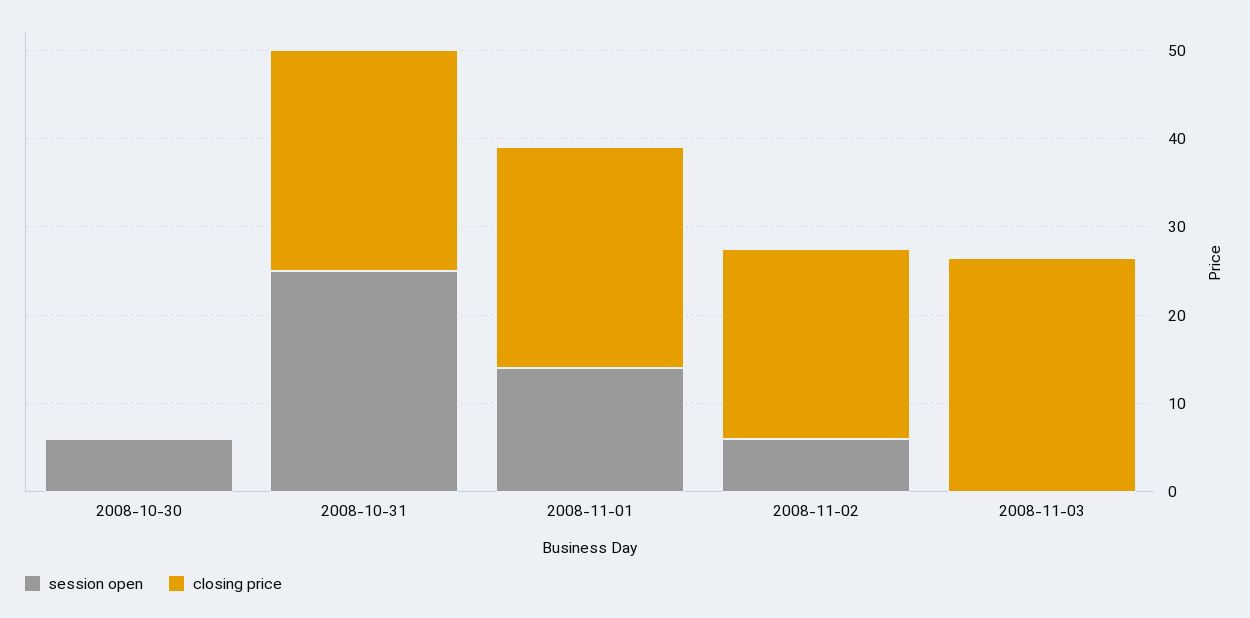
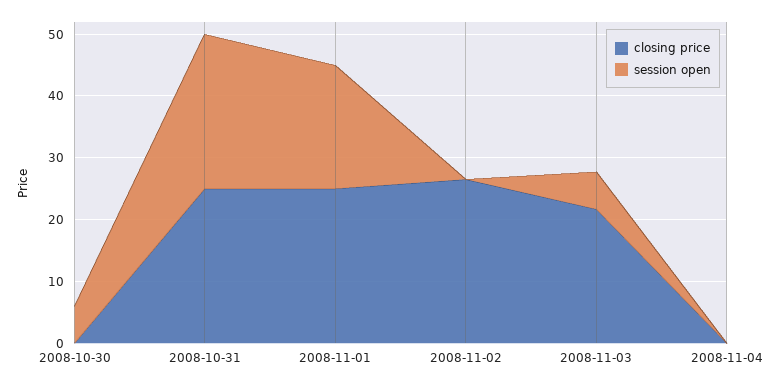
session open, 2008-11-01: 14 -> 20
session open, 2008-11-02: 6 -> 0
closing price, 2008-11-02: 22 -> 26
session open, 2008-11-03: 0 -> 6
closing price, 2008-11-03: 26 -> 22
closing price, 2008-11-04: none -> 0
session open, 2008-11-04: none -> 0

